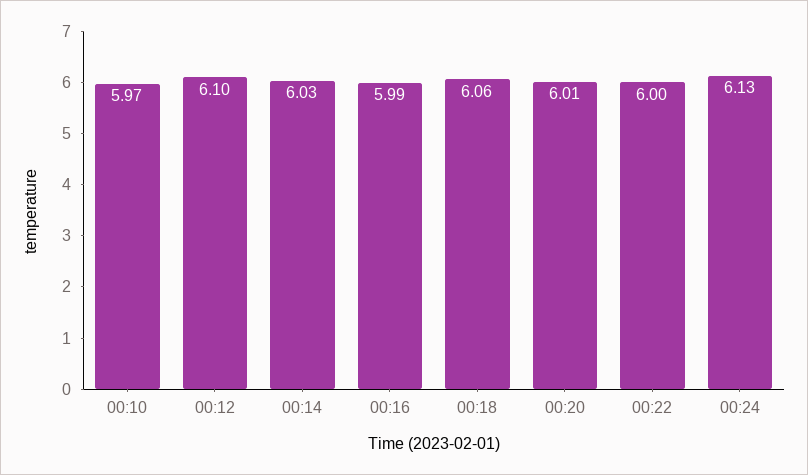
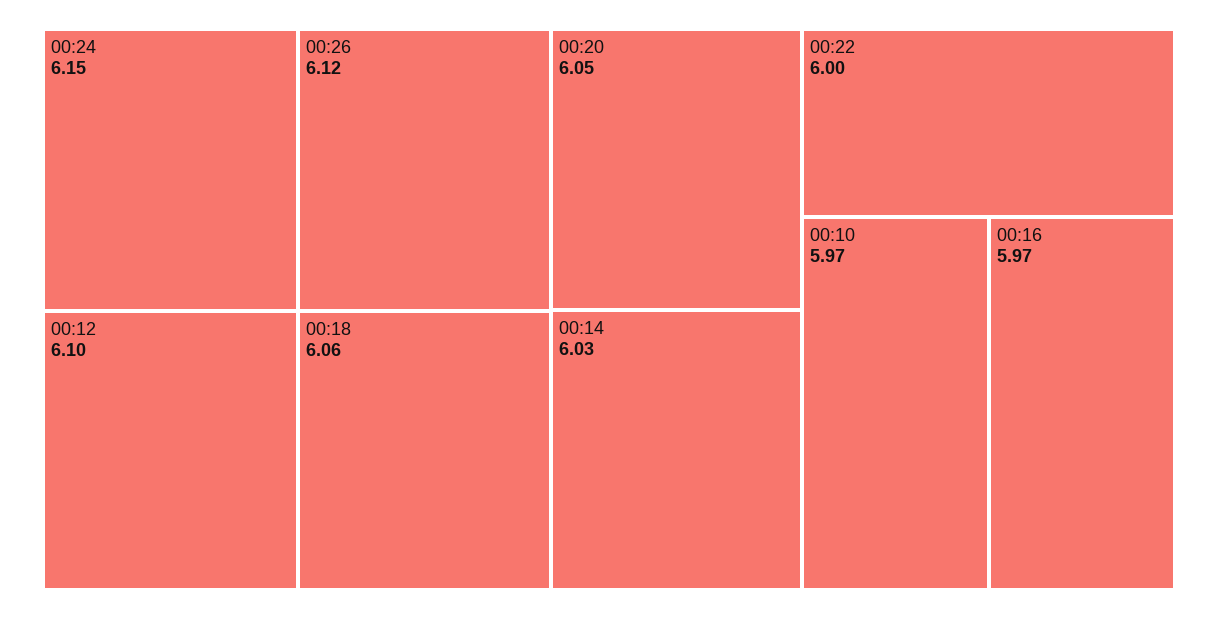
00:16: 5.99 -> 5.97
00:20: 6.01 -> 6.05
00:24: 6.13 -> 6.15
00:26: none -> 6.12

